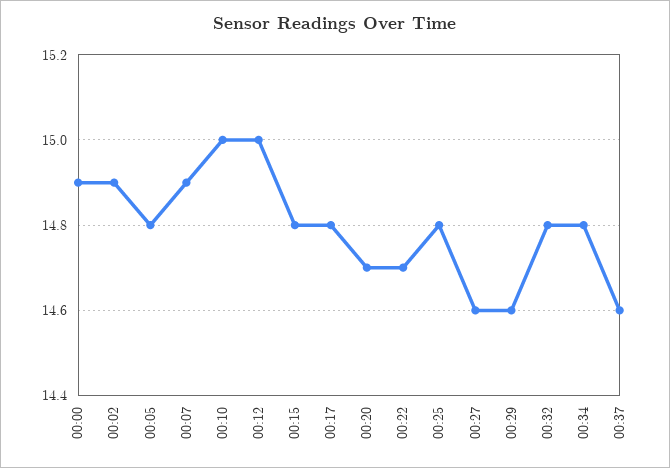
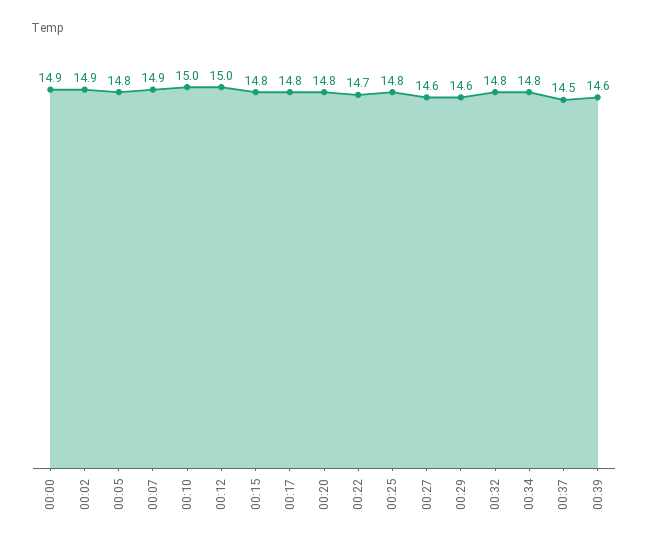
00:20: 14.7 -> 14.8
00:37: 14.6 -> 14.5
00:39: none -> 14.6

